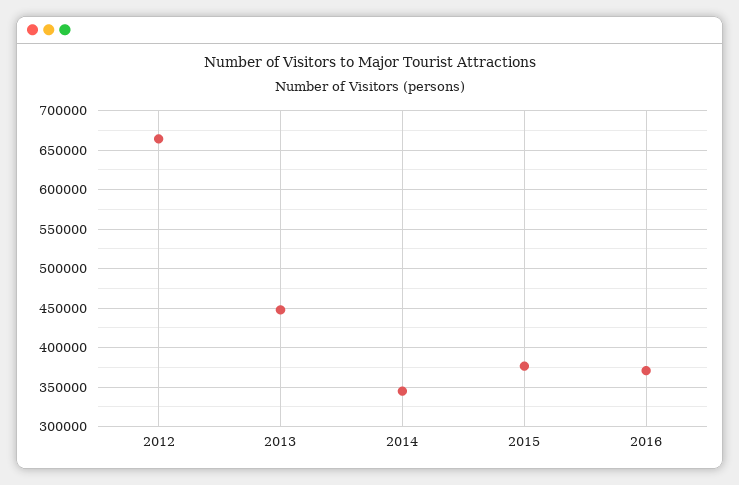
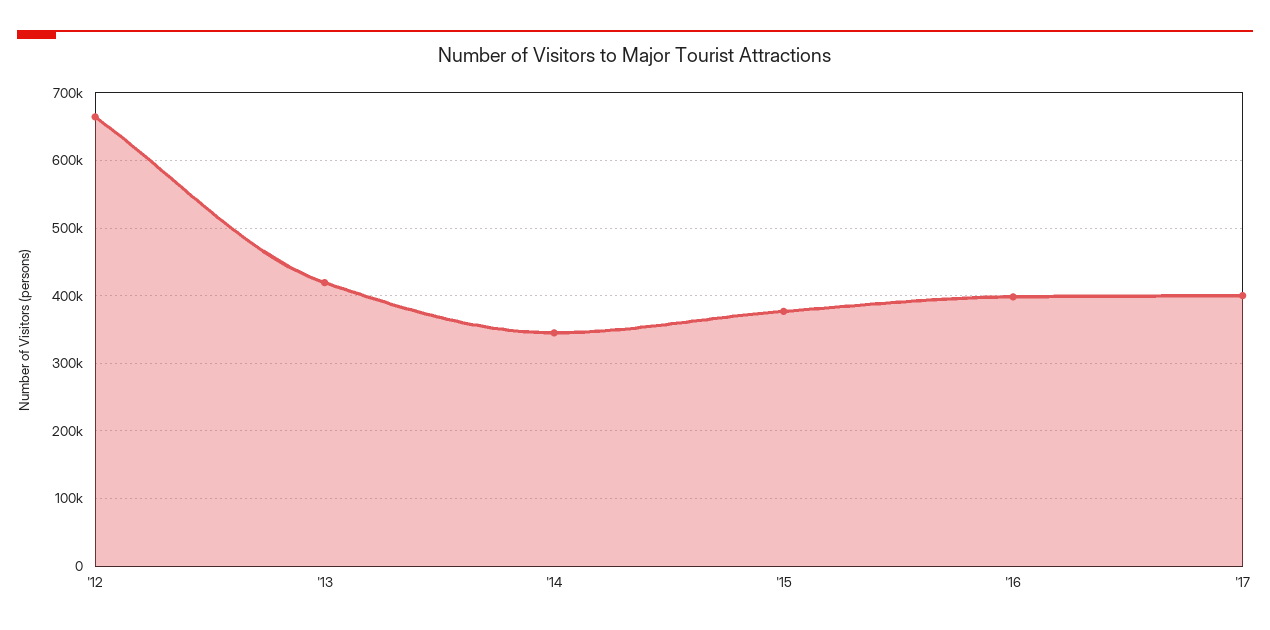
2013: 450000 -> 420000
2016: 370000 -> 400000
'17: none -> 400000

